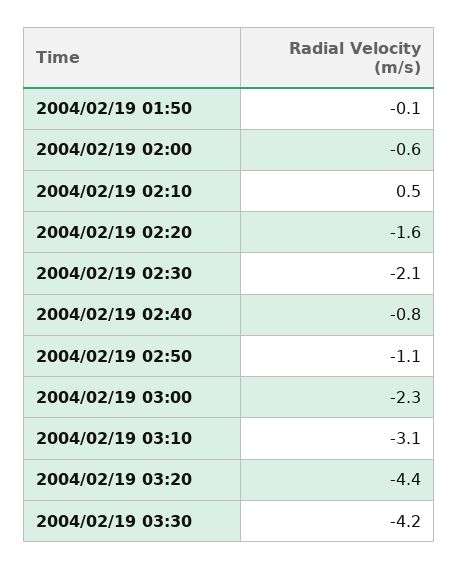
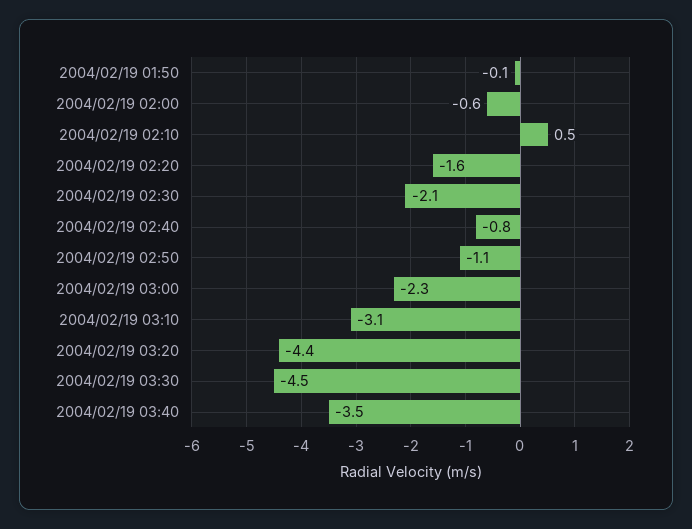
2004/02/19 03:30: -4.2 -> -4.5
2004/02/19 03:40: none -> -3.5

